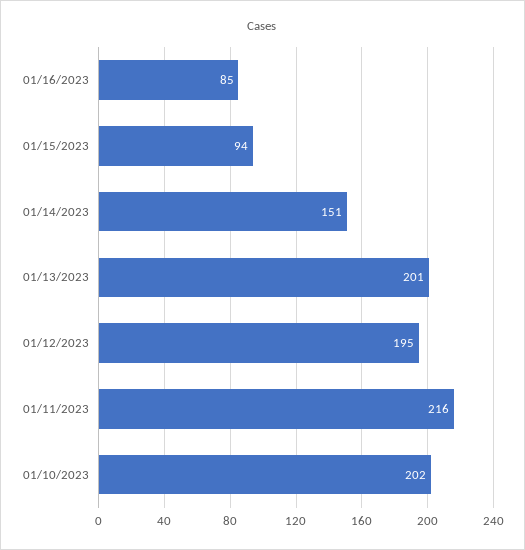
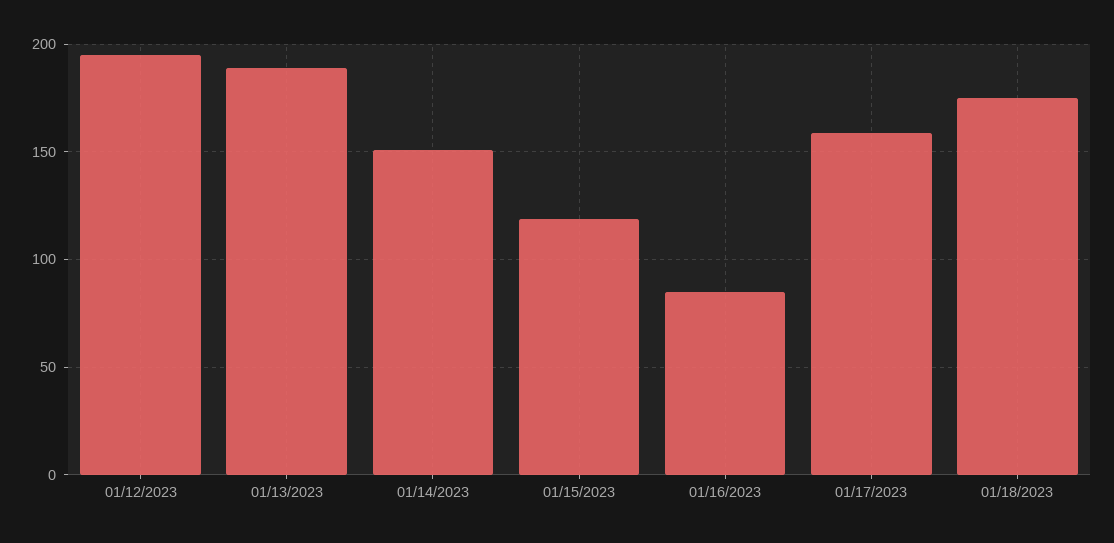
01/15/2023: 94 -> 120
01/13/2023: 201 -> 190
01/11/2023: 216 -> none
01/10/2023: 202 -> none
01/17/2023: none -> 160
01/18/2023: none -> 175

